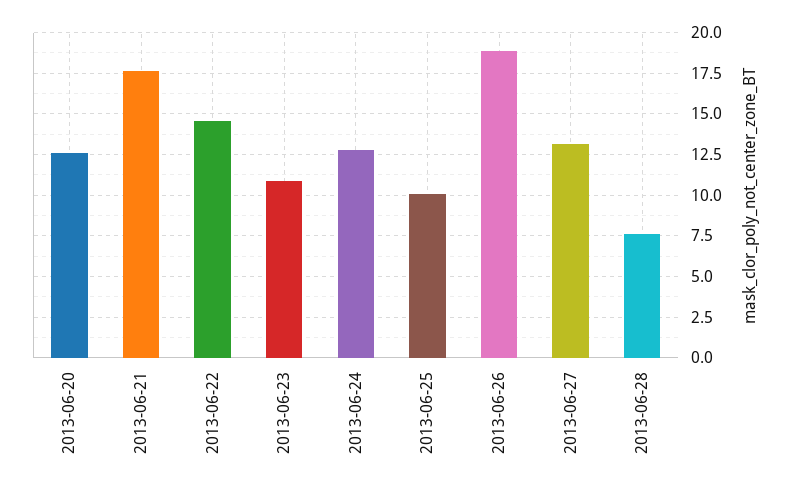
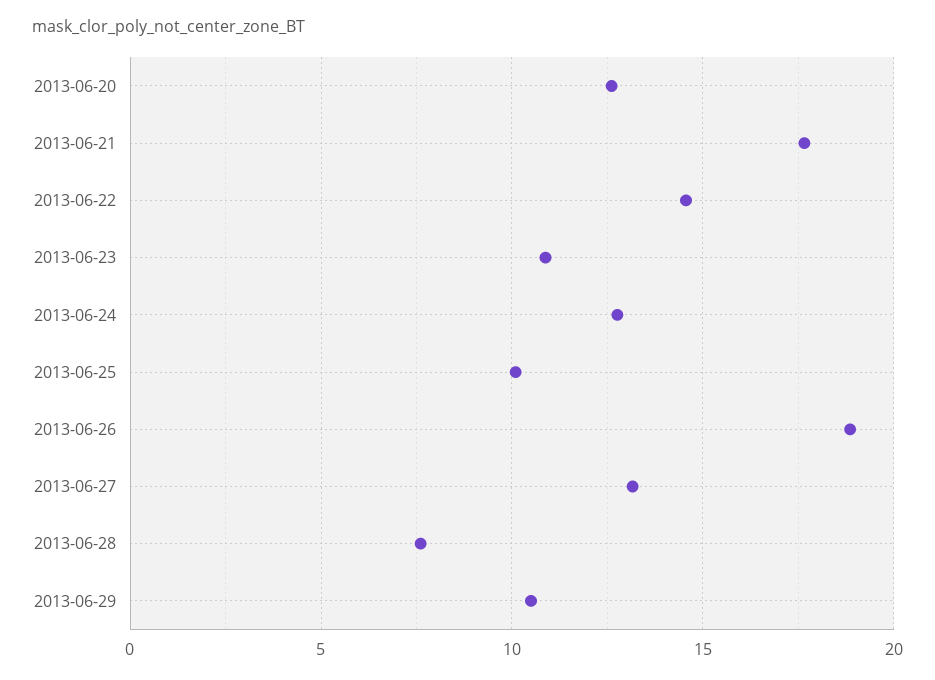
2013-06-29: none -> 10.5

